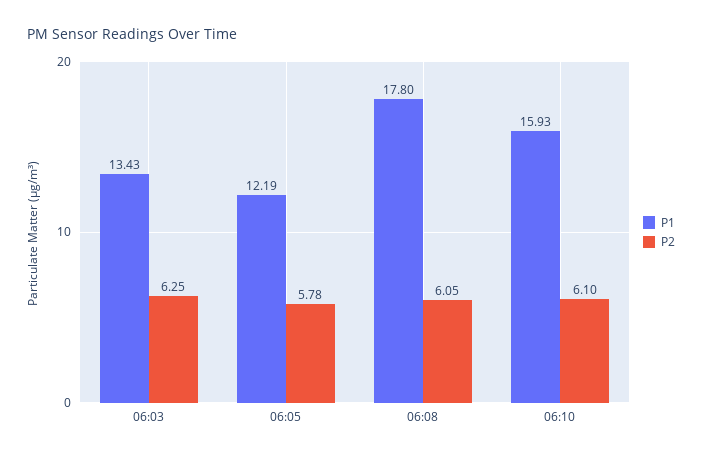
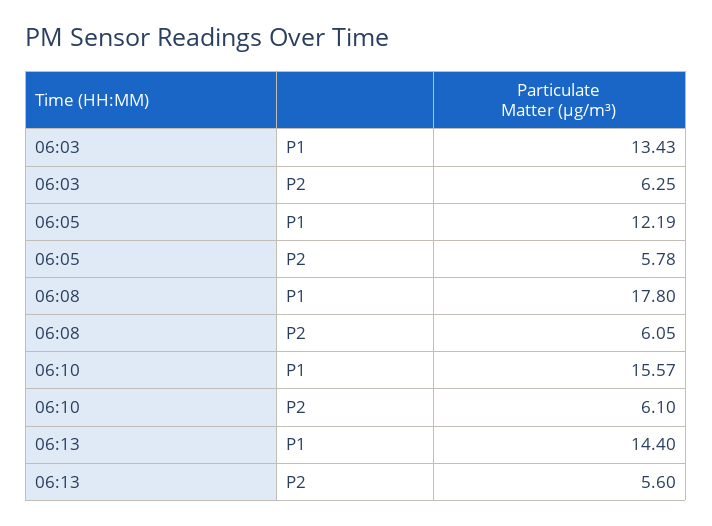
P1, 06:10: 15.93 -> 15.57
P1, 06:13: none -> 14.4
P2, 06:13: none -> 5.6

